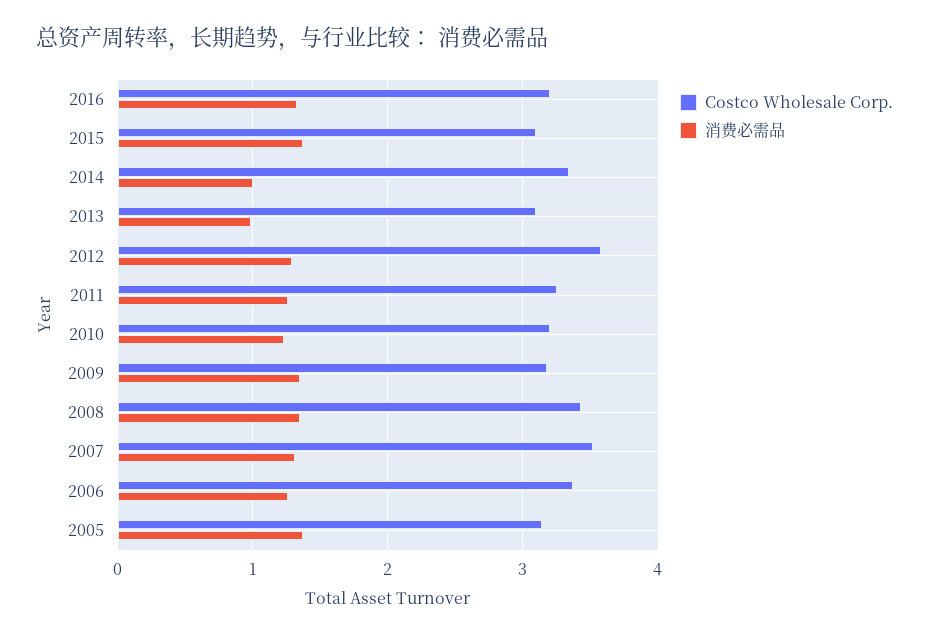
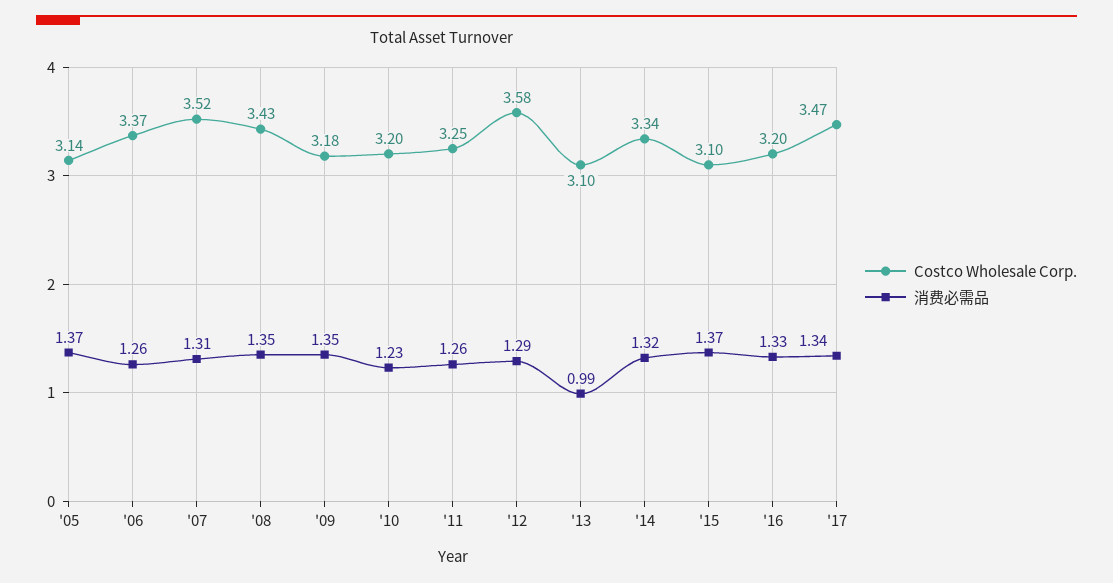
消费必需品, 2014: 1 -> 1.32
Costco Wholesale Corp., '17: none -> 3.47
消费必需品, '17: none -> 1.34

